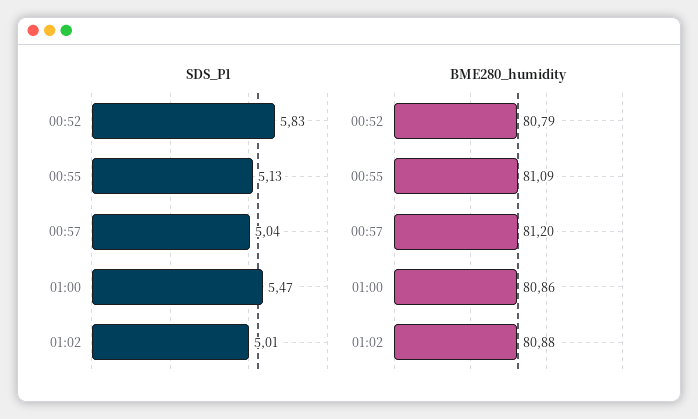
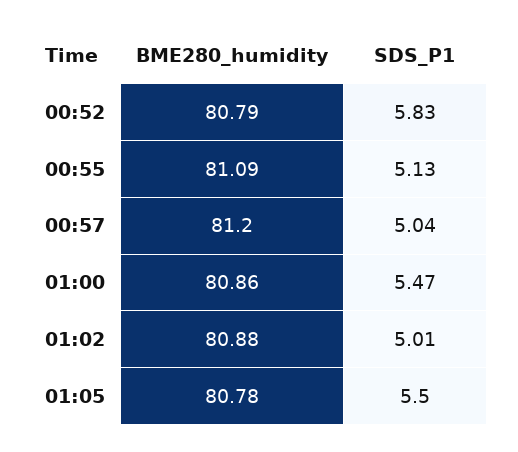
BME280_humidity, 01:05: none -> 80.78
SDS_P1, 01:05: none -> 5.5

